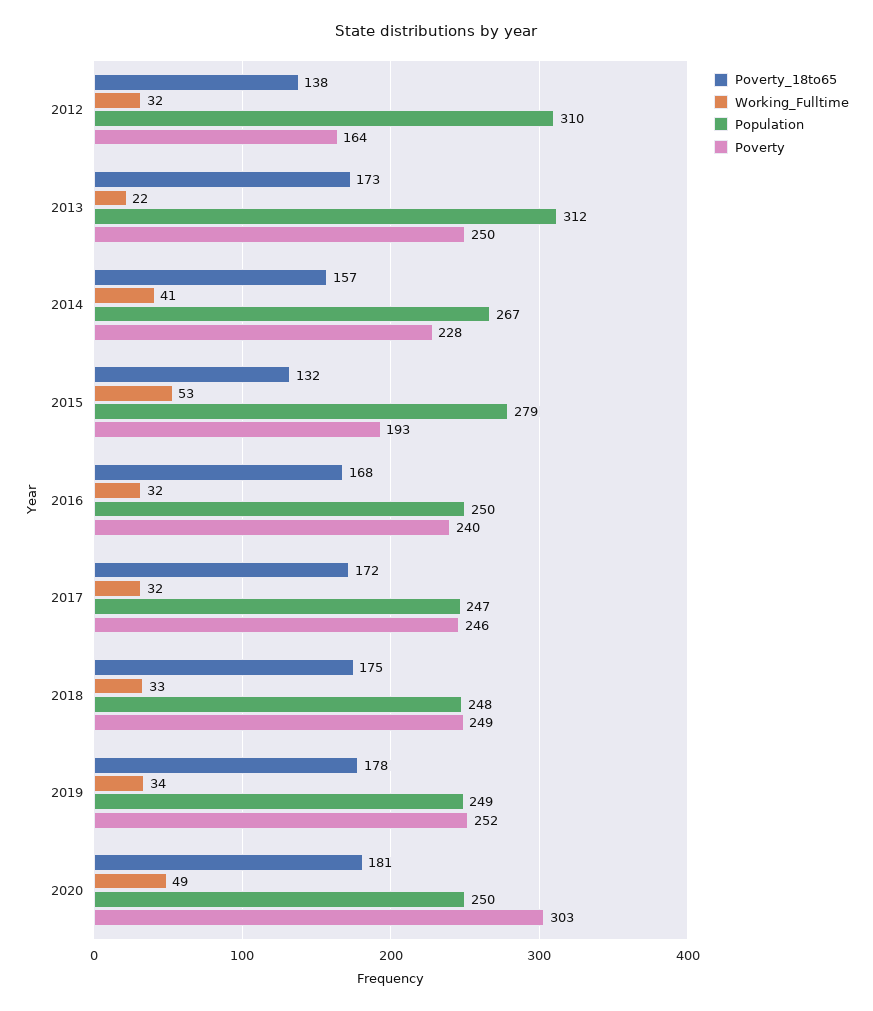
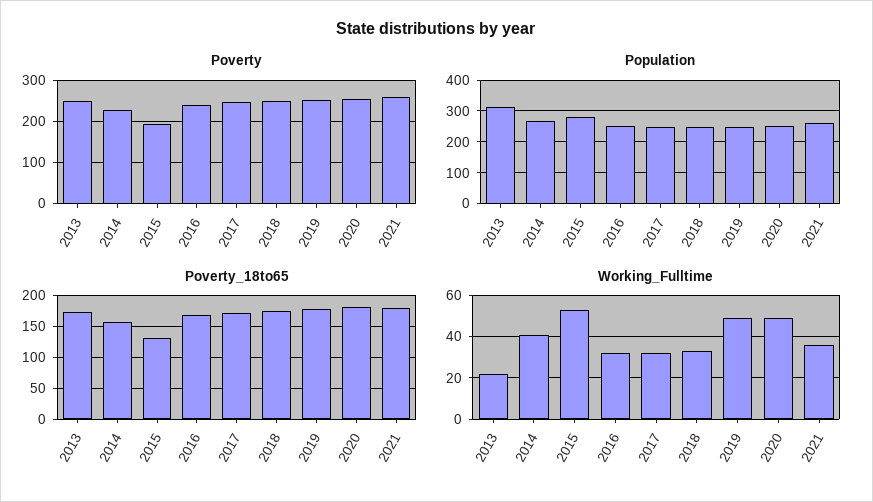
Poverty_18to65, 2012: 138 -> none
Working_Fulltime, 2012: 32 -> none
Population, 2012: 310 -> none
Poverty, 2012: 164 -> none
Working_Fulltime, 2019: 34 -> 50
Poverty, 2020: 303 -> 260
Poverty, 2021: none -> 260
Population, 2021: none -> 260
Poverty_18to65, 2021: none -> 180
Working_Fulltime, 2021: none -> 35

